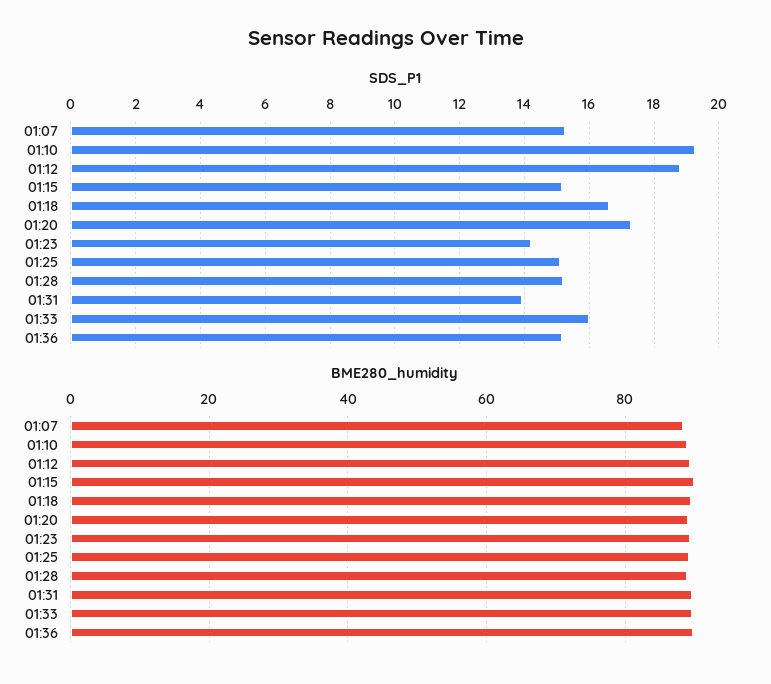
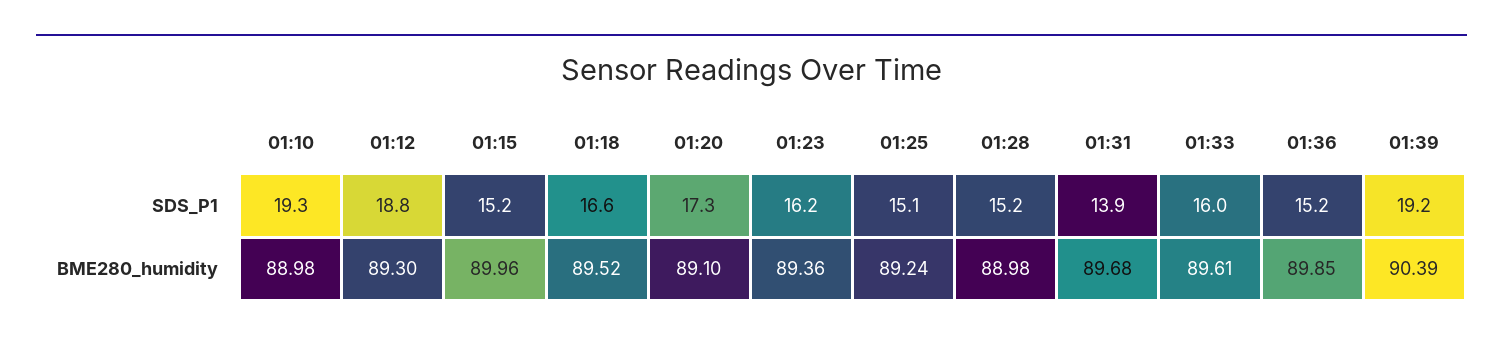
SDS_P1, 01:07: 15.2 -> none
SDS_P1, 01:23: 14.2 -> 16.2
BME280_humidity, 01:07: 88 -> none
SDS_P1, 01:39: none -> 19.2
BME280_humidity, 01:39: none -> 90.39

